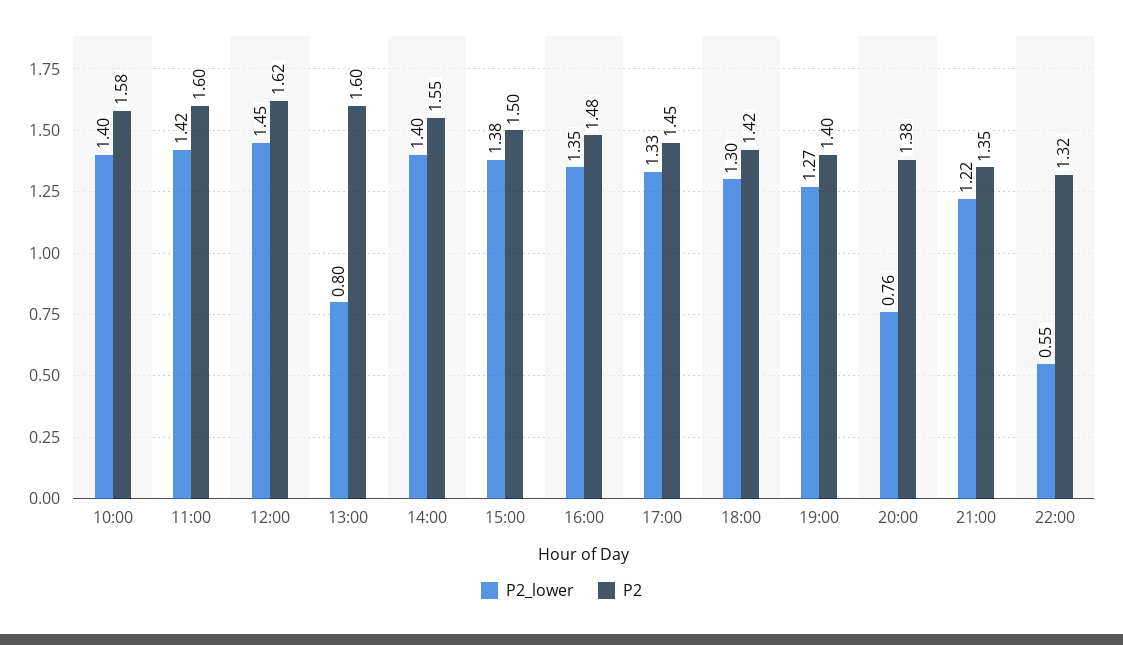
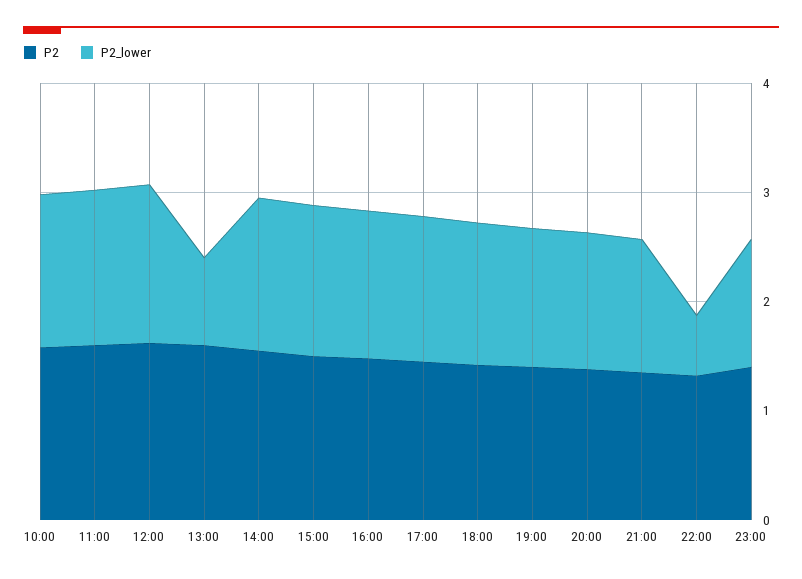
P2_lower, 20:00: 0.76 -> 1.2
P2, 23:00: none -> 1.4
P2_lower, 23:00: none -> 1.2

